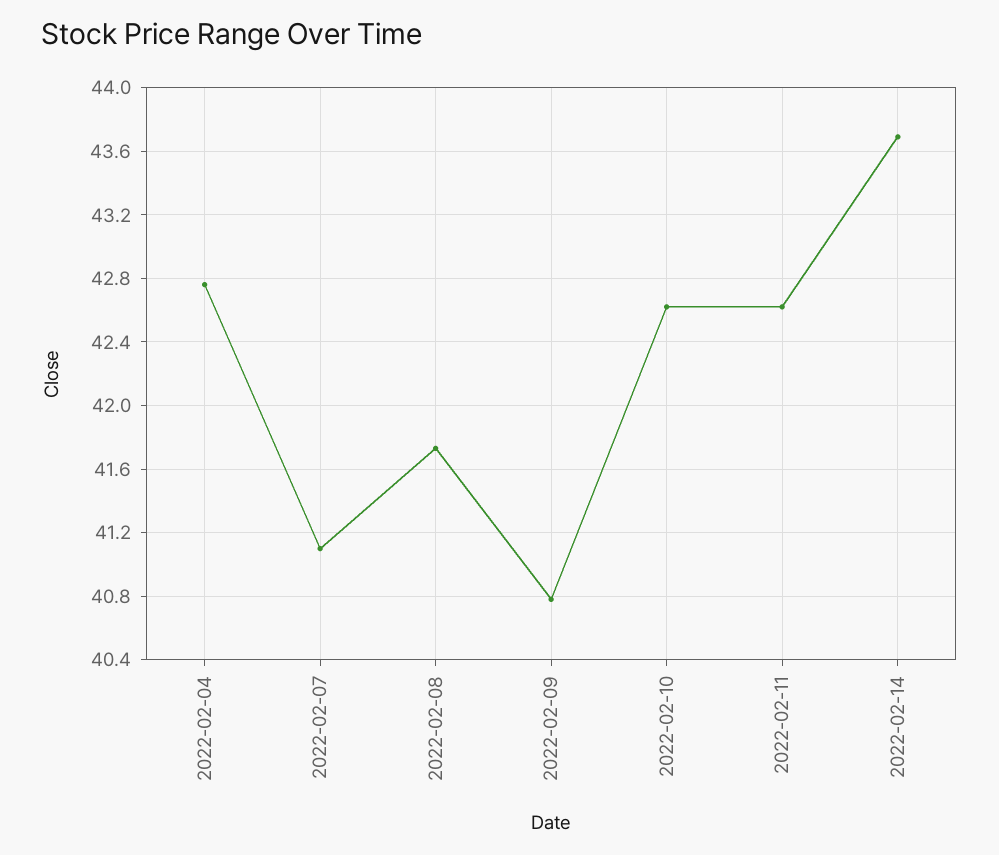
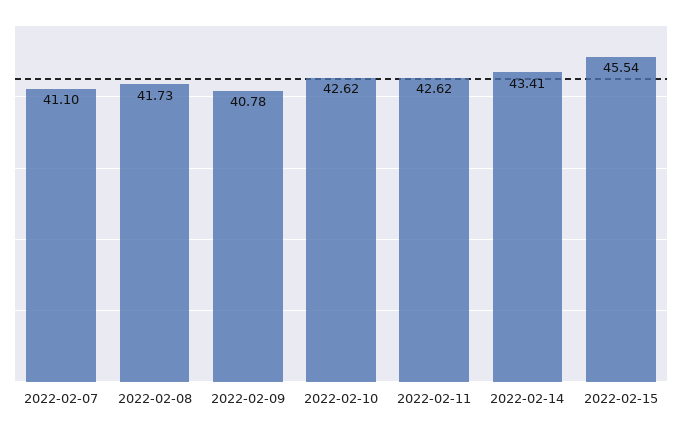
2022-02-04: 42.75 -> none
2022-02-14: 43.7 -> 43.41
2022-02-15: none -> 45.54

